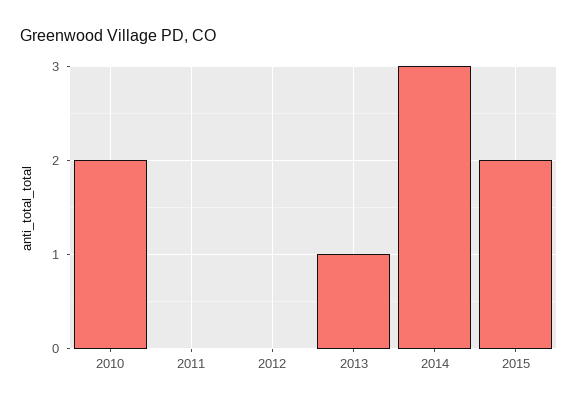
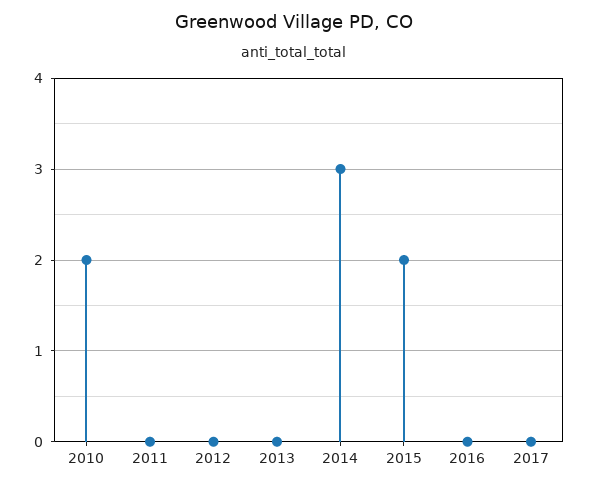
2013: 1 -> 0
2016: none -> 0
2017: none -> 0

